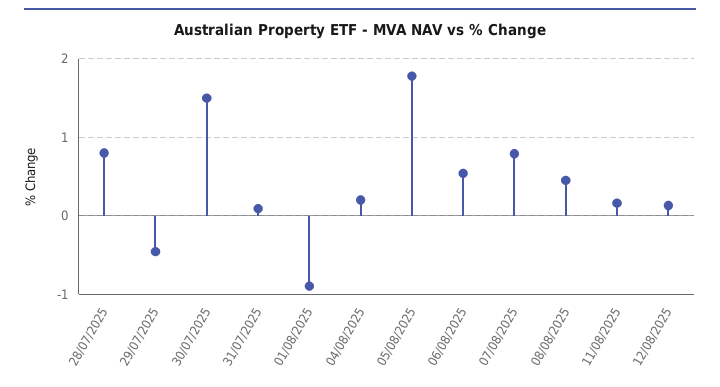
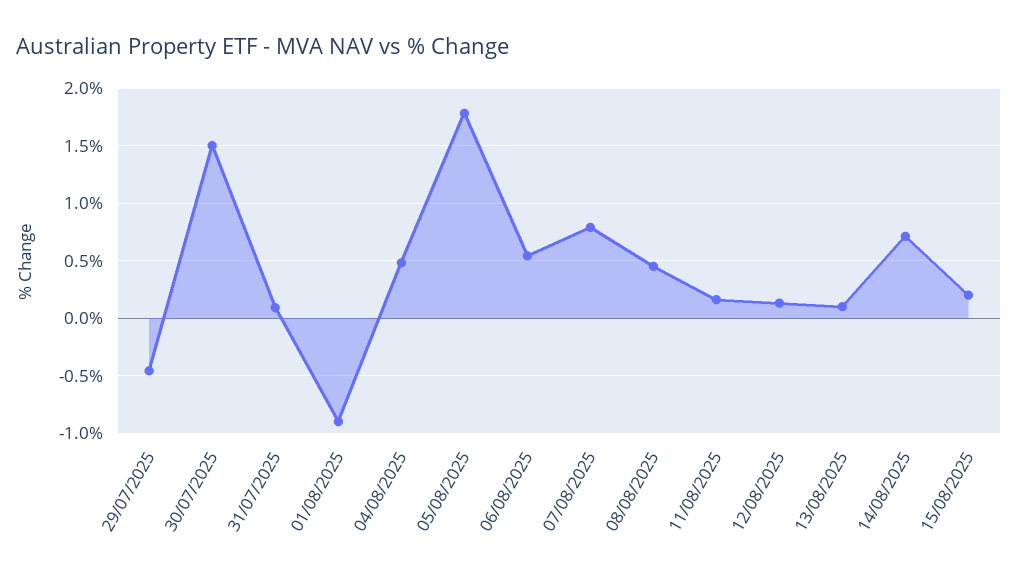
28/07/2025: 0.8 -> none
04/08/2025: 0.2 -> 0.5
13/08/2025: none -> 0.1
14/08/2025: none -> 0.7
15/08/2025: none -> 0.2

